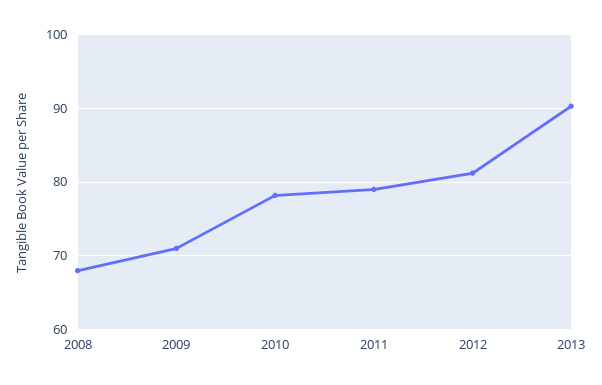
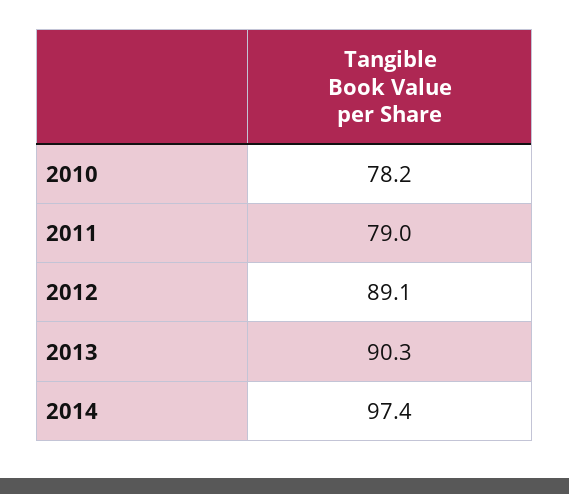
2008: 68 -> none
2009: 71 -> none
2012: 81 -> 89.1
2014: none -> 97.4

